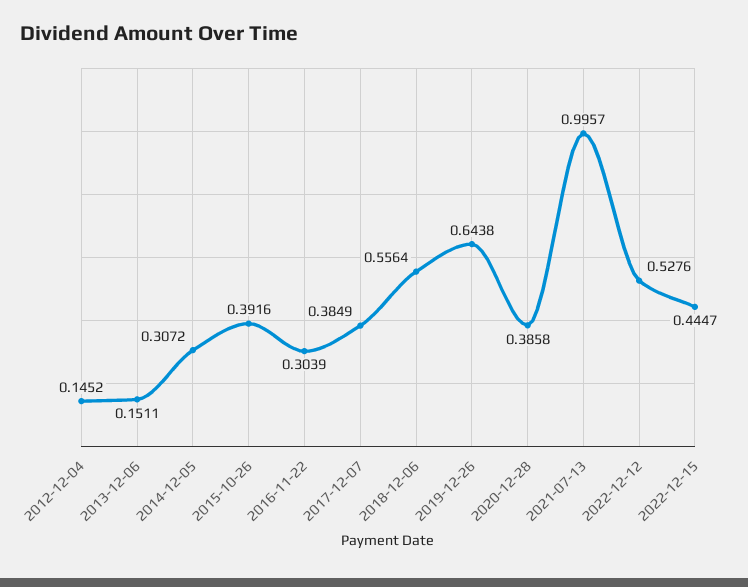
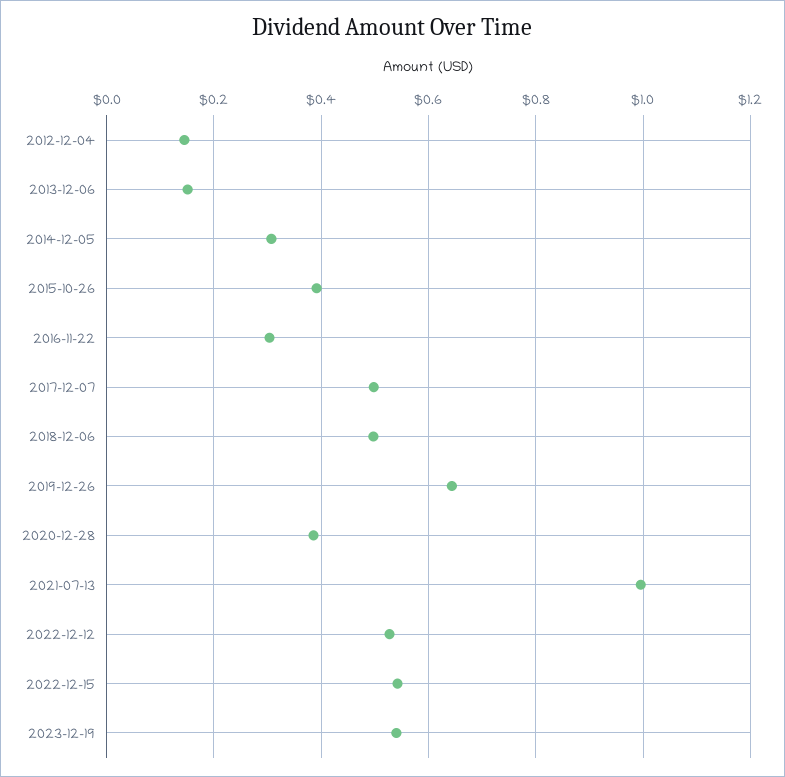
2017-12-07: 0.3849 -> 0.5
2018-12-06: 0.5564 -> 0.5
2022-12-15: 0.4447 -> 0.54
2023-12-19: none -> 0.54

